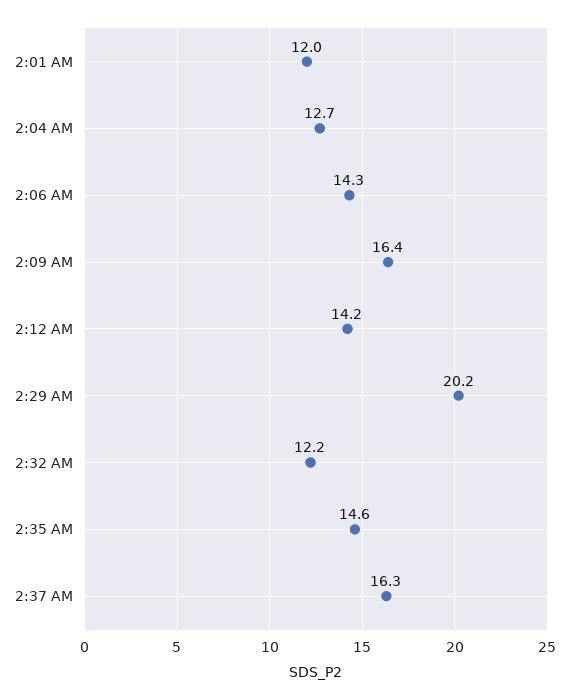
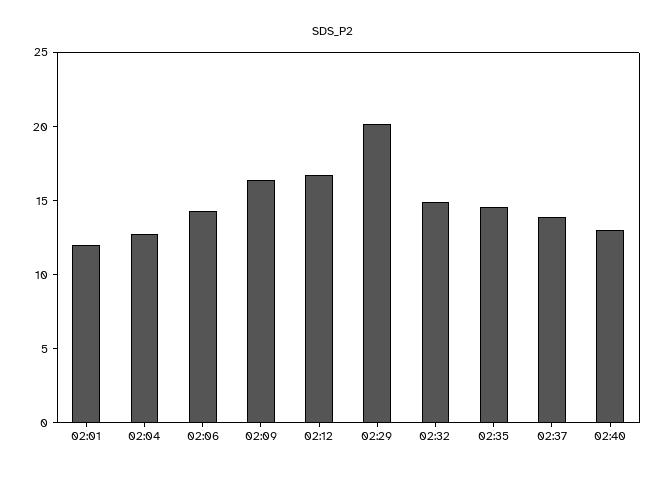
2:12 AM: 14.2 -> 17
2:32 AM: 12.2 -> 15
2:37 AM: 16.3 -> 14
02:40: none -> 13

